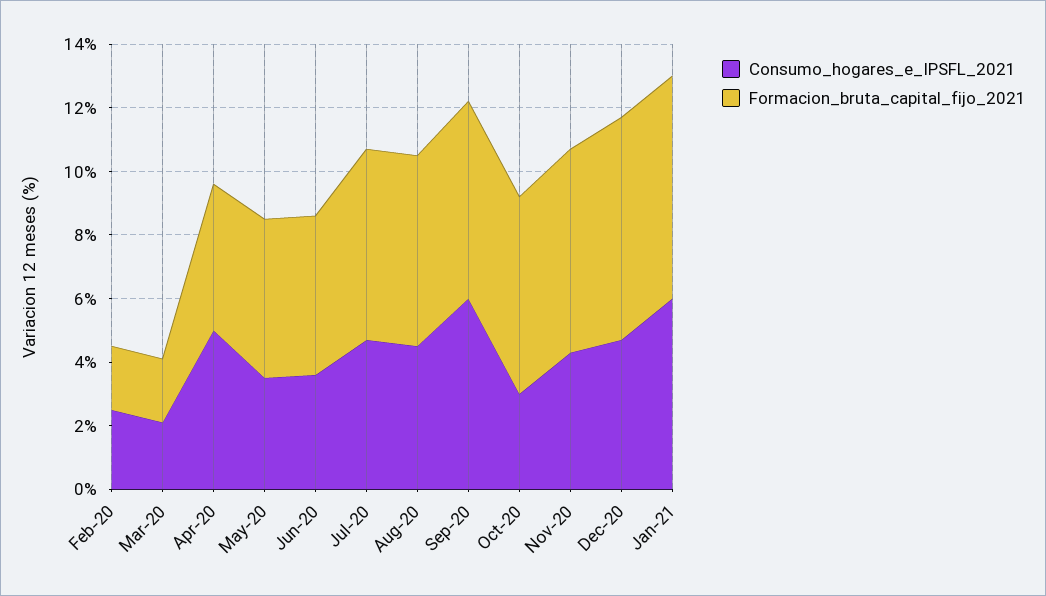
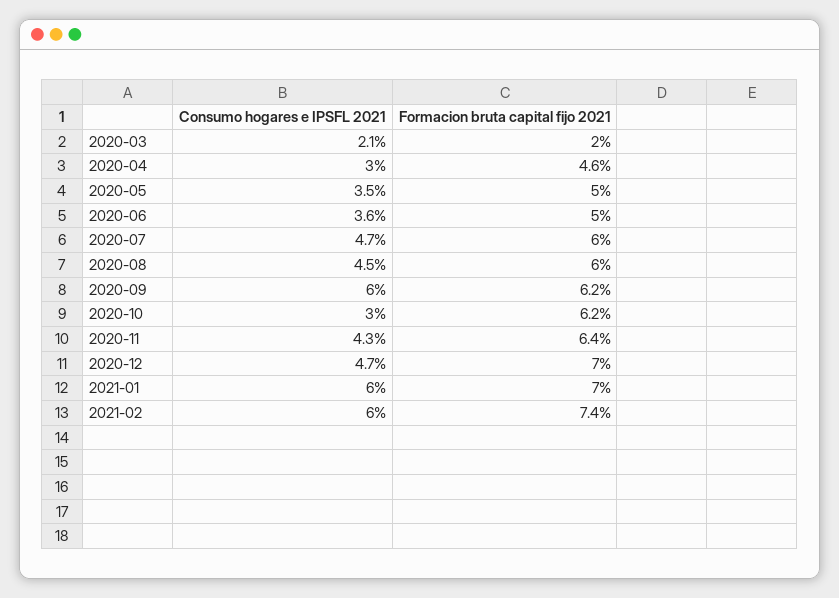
Consumo_hogares_e_IPSFL_2021, Feb-20: 2.5 -> none
Formacion_bruta_capital_fijo_2021, Feb-20: 2 -> none
Consumo_hogares_e_IPSFL_2021, Apr-20: 5 -> 3
Consumo_hogares_e_IPSFL_2021, 2021-02: none -> 6
Formacion_bruta_capital_fijo_2021, 2021-02: none -> 7.4

